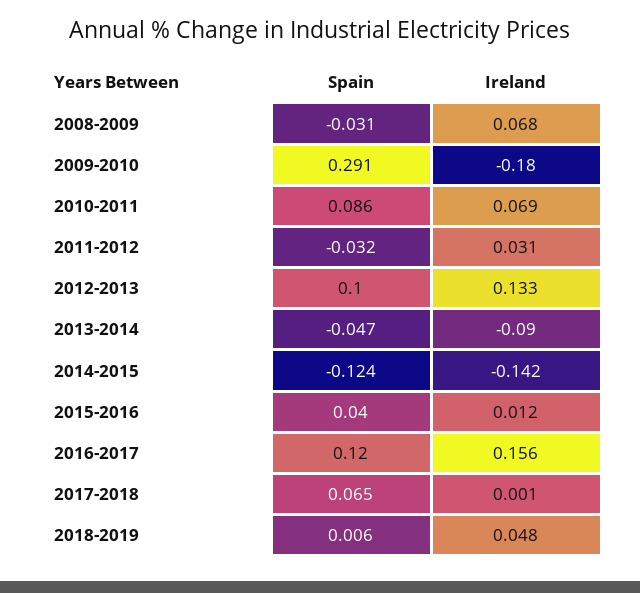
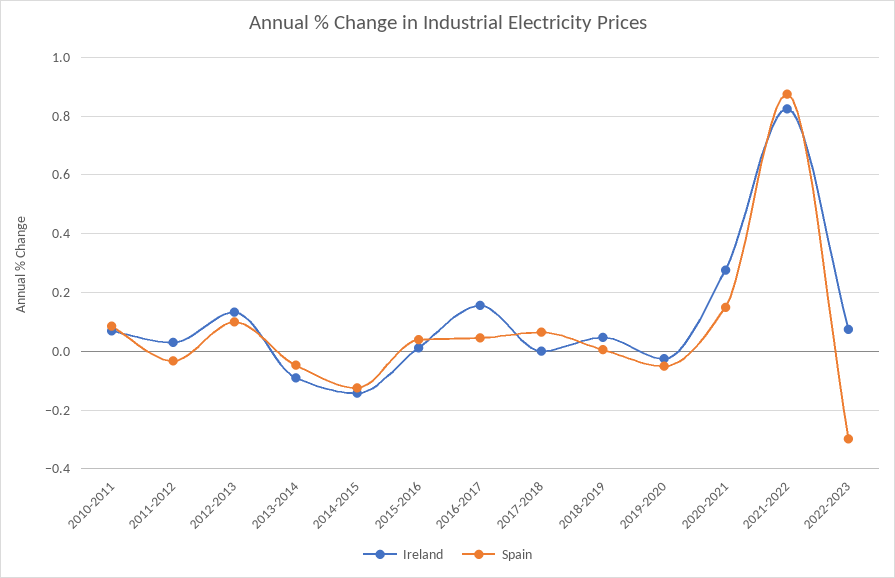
Spain, 2008-2009: -0.031 -> none
Ireland, 2008-2009: 0.068 -> none
Spain, 2009-2010: 0.291 -> none
Ireland, 2009-2010: -0.18 -> none
Spain, 2016-2017: 0.12 -> 0.05
Ireland, 2019-2020: none -> -0.025
Spain, 2019-2020: none -> -0.05
Ireland, 2020-2021: none -> 0.275
Spain, 2020-2021: none -> 0.15
Ireland, 2021-2022: none -> 0.825
Spain, 2021-2022: none -> 0.875
Ireland, 2022-2023: none -> 0.075
Spain, 2022-2023: none -> -0.3

